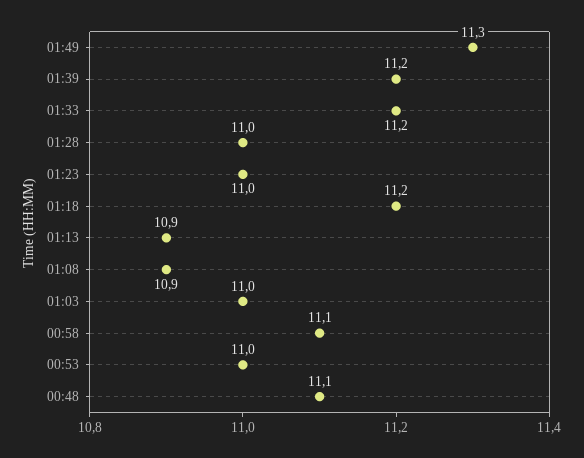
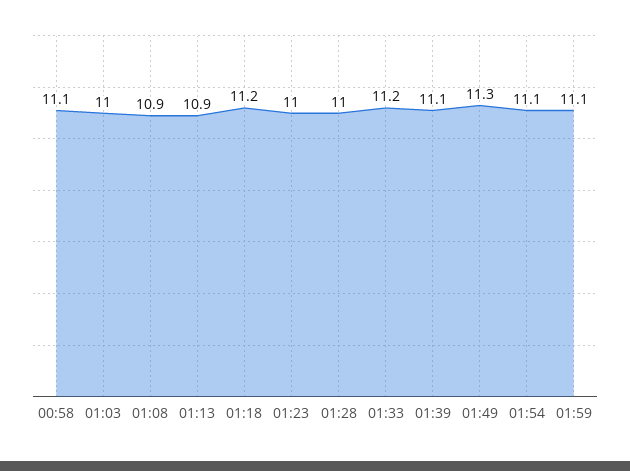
01:39: 11.2 -> 11.1
00:53: 11 -> none
00:48: 11.1 -> none
01:54: none -> 11.1
01:59: none -> 11.1

